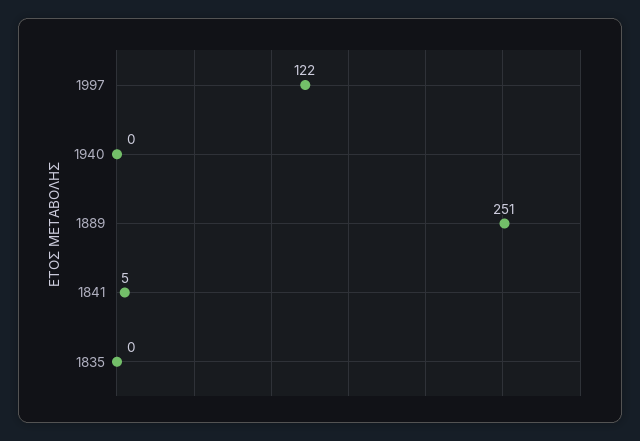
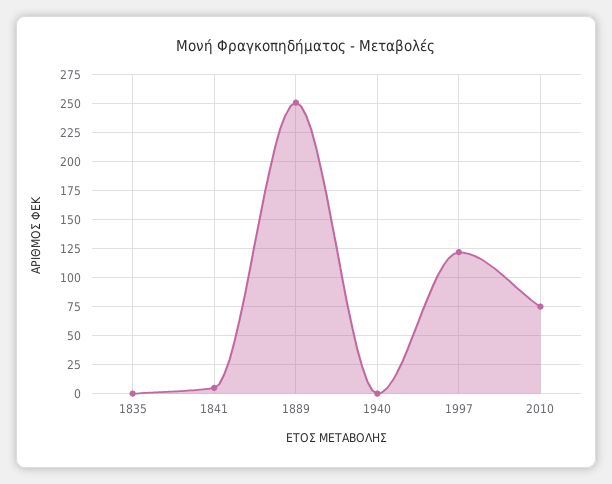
2010: none -> 75

